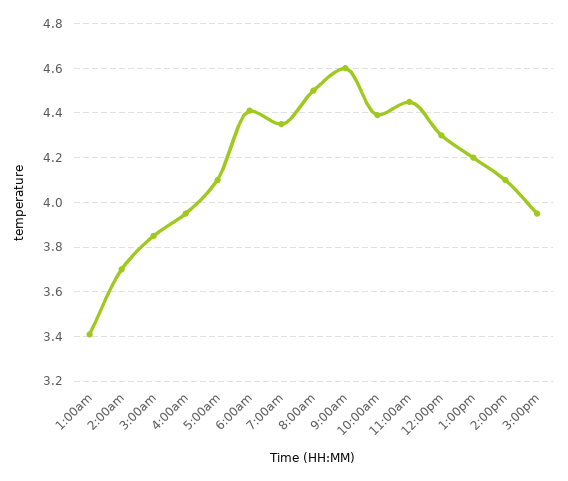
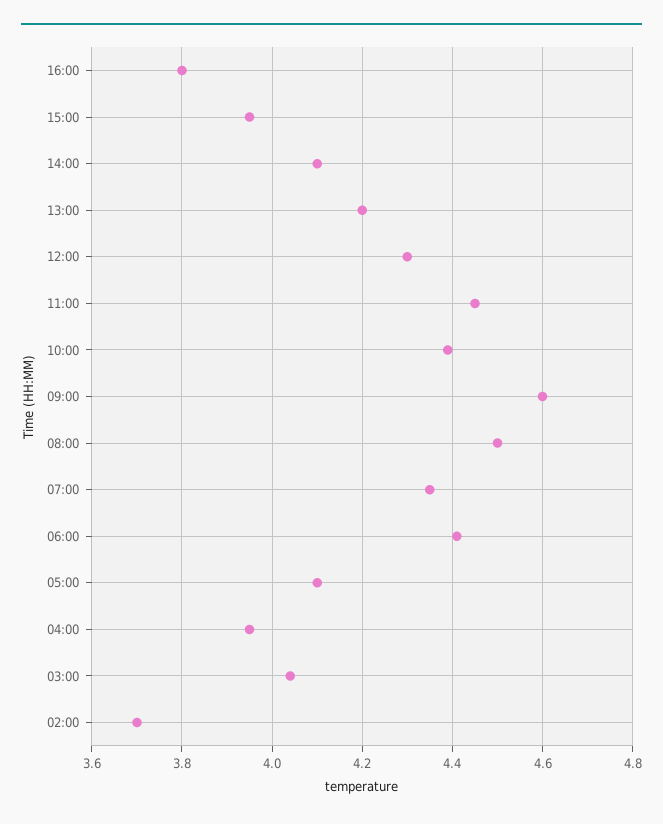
1:00am: 3.4 -> none
3:00am: 3.85 -> 4.05
16:00: none -> 3.8

